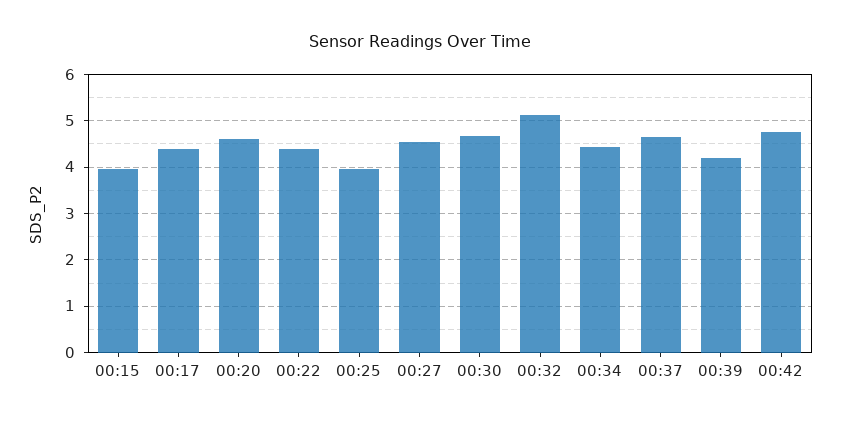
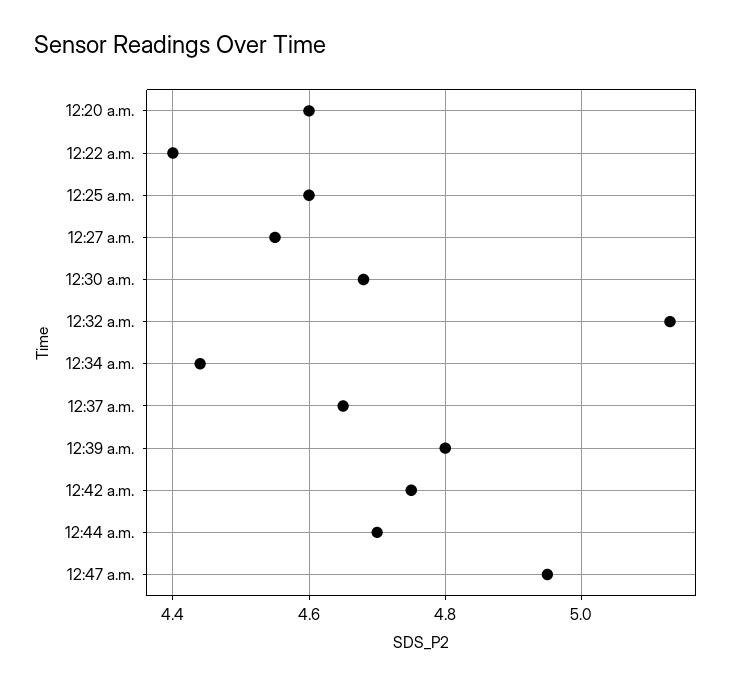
00:15: 4 -> none
00:17: 4.4 -> none
00:25: 4 -> 4.6
00:39: 4.2 -> 4.8
12:44 a.m.: none -> 4.7
12:47 a.m.: none -> 4.95

